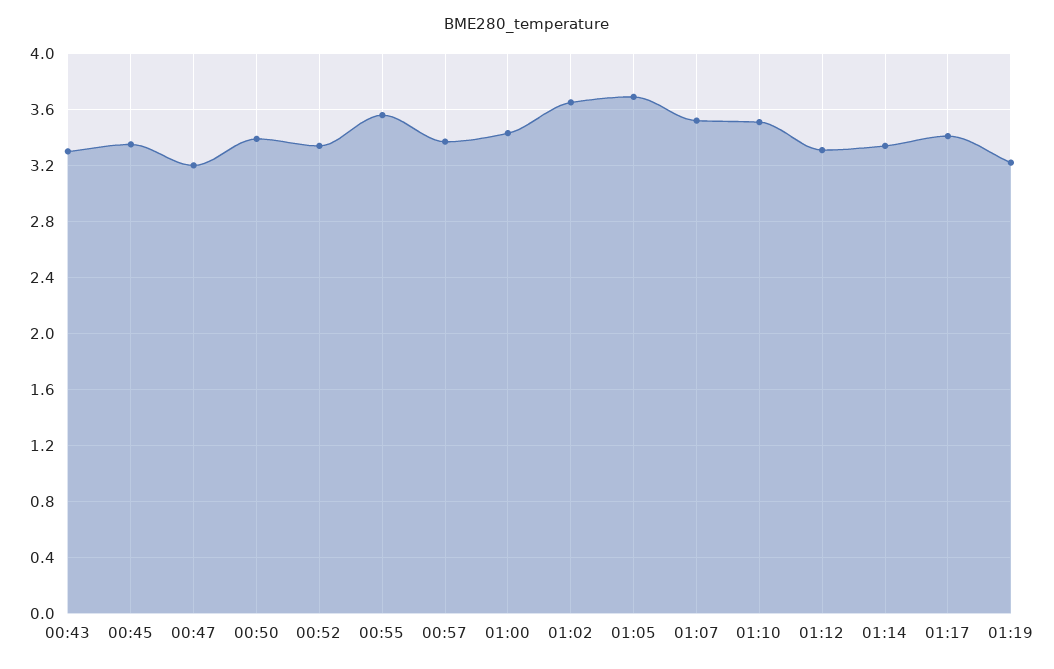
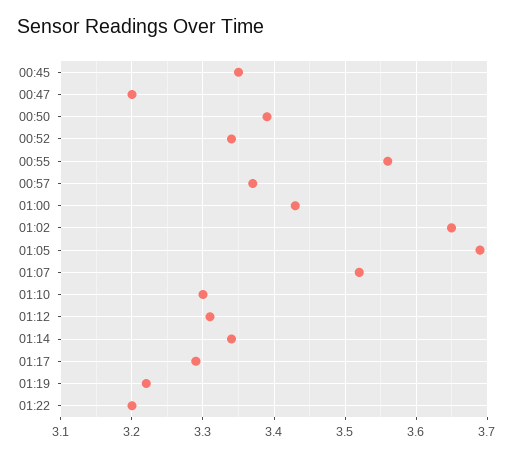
00:43: 3.3 -> none
01:10: 3.5 -> 3.3
01:17: 3.4 -> 3.29
01:22: none -> 3.2

